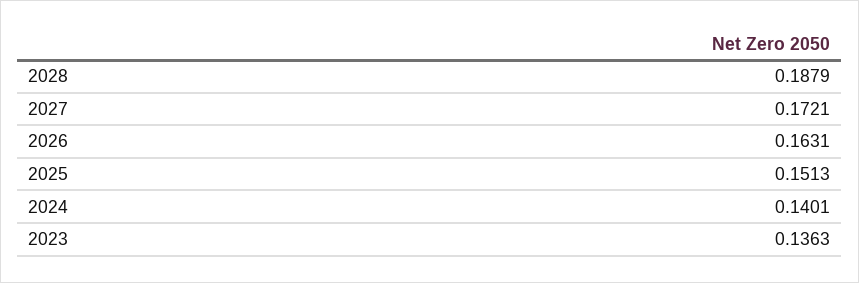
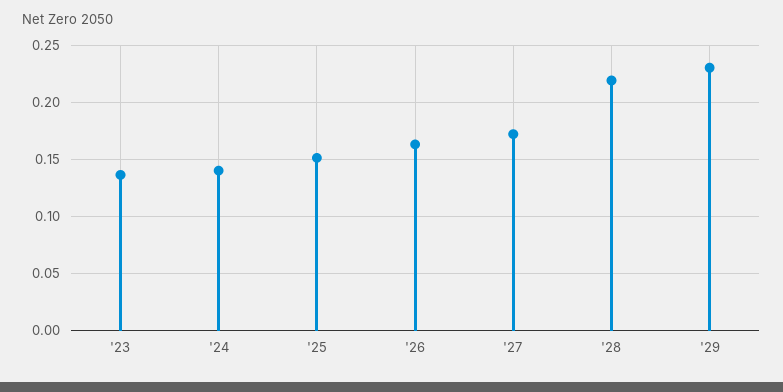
2028: 0.1879 -> 0.22
'29: none -> 0.23

